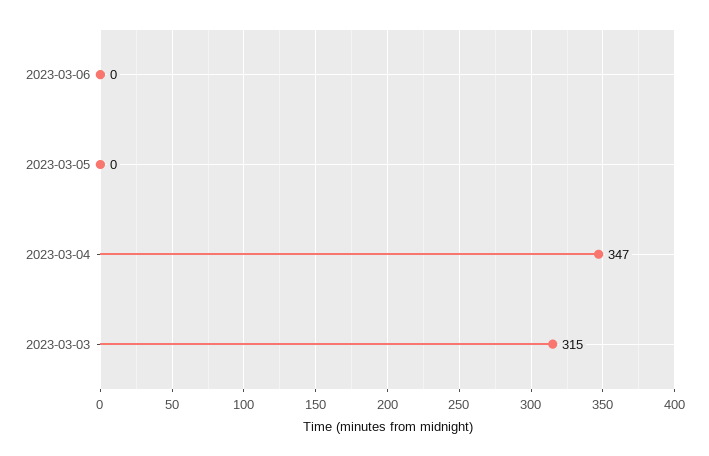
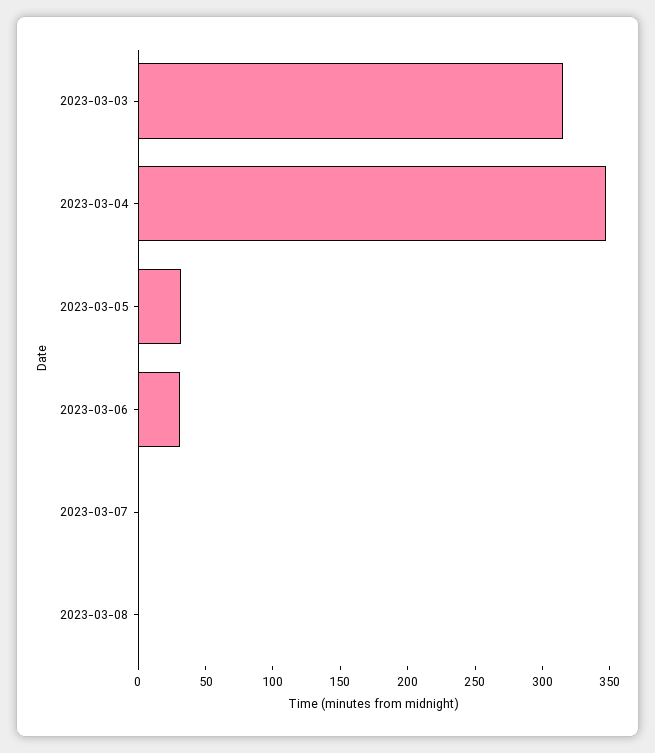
2023-03-06: 0 -> 30
2023-03-05: 0 -> 30
2023-03-07: none -> 0
2023-03-08: none -> 0

